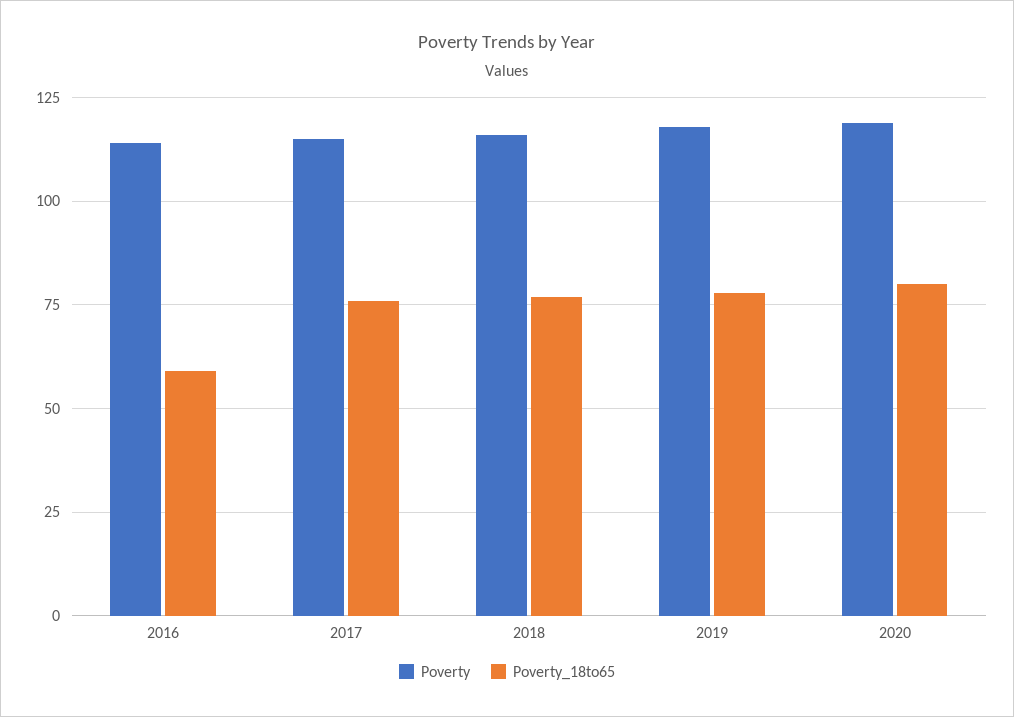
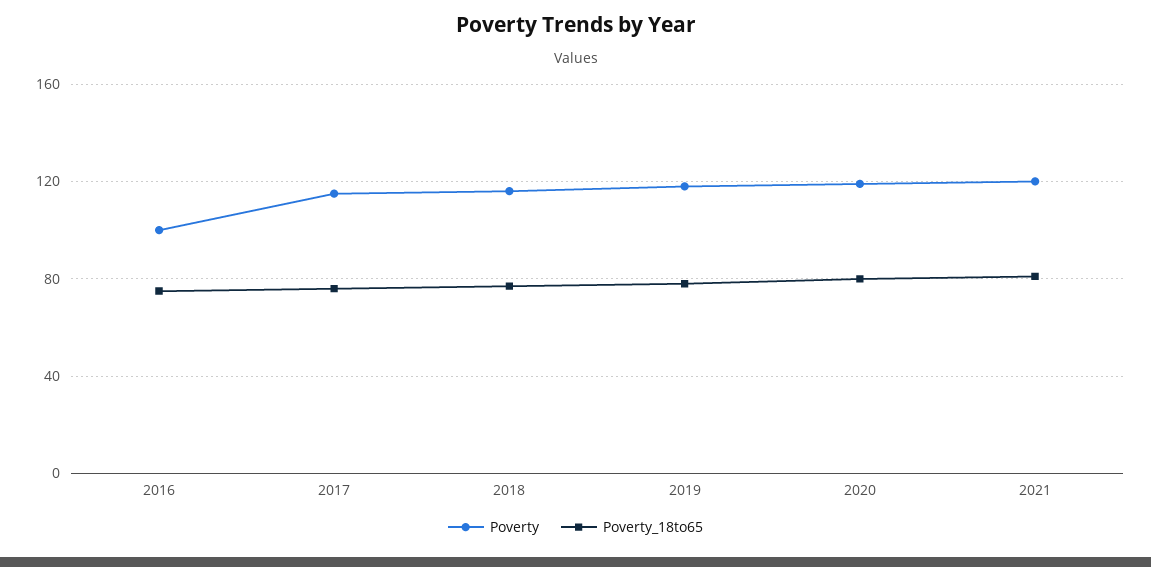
Poverty, 2016: 115 -> 100
Poverty_18to65, 2016: 60 -> 75
Poverty, 2021: none -> 120
Poverty_18to65, 2021: none -> 80

